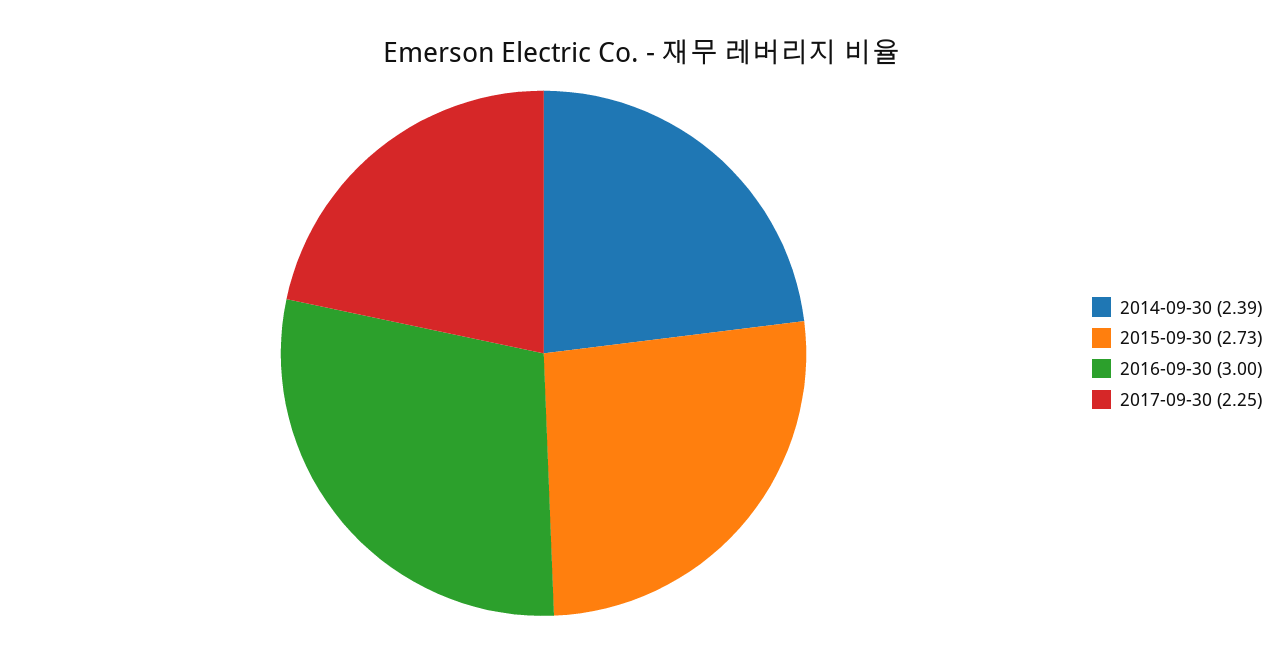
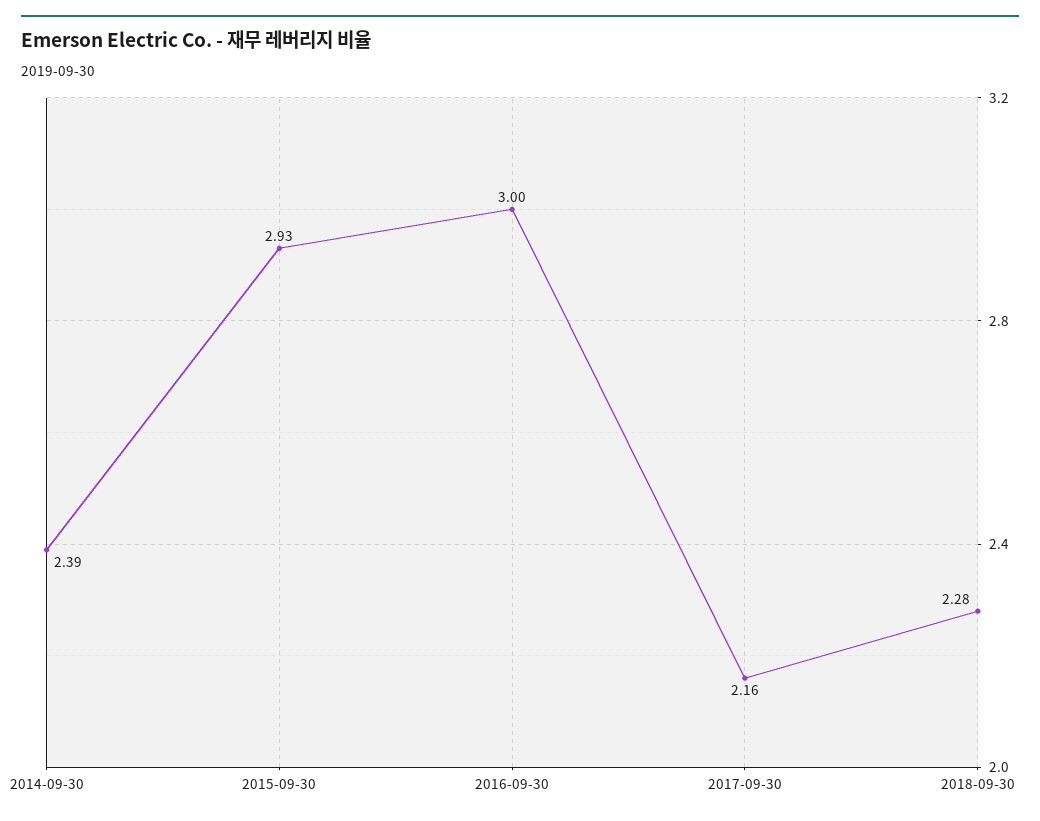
2015-09-30: 2.73 -> 2.93
2017-09-30: 2.25 -> 2.16
2018-09-30: none -> 2.28

